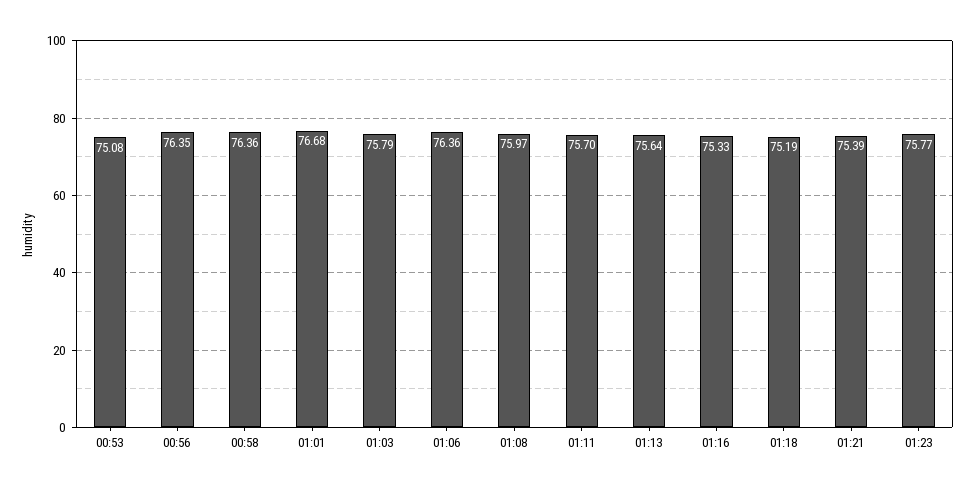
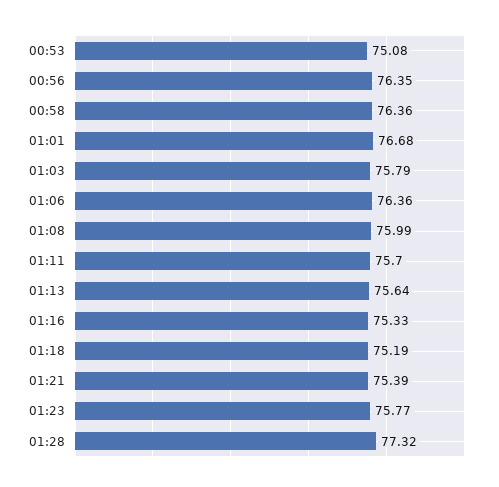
01:08: 75.97 -> 75.99
01:28: none -> 77.32

